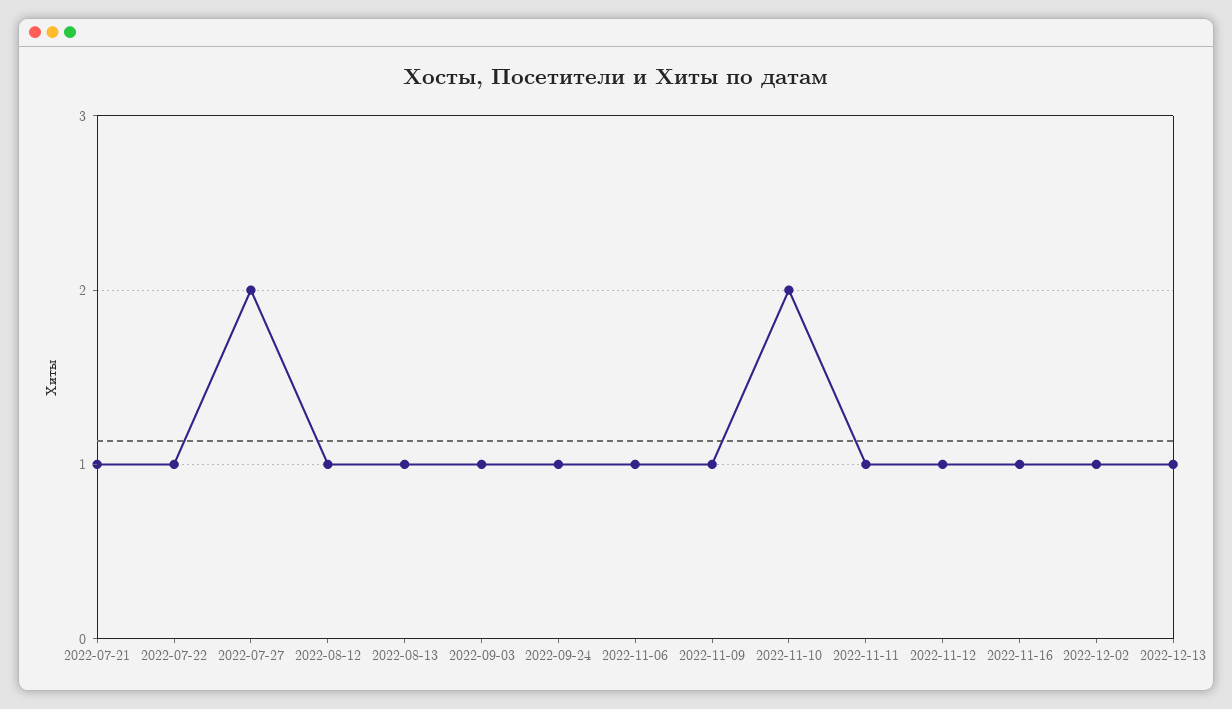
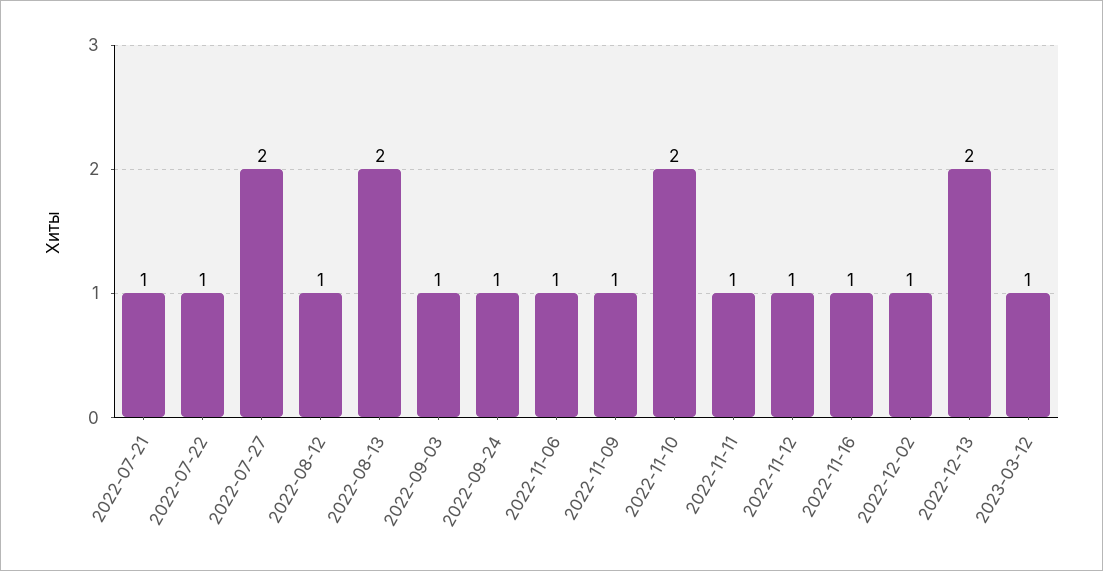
2022-08-13: 1 -> 2
2022-12-13: 1 -> 2
2023-03-12: none -> 1

